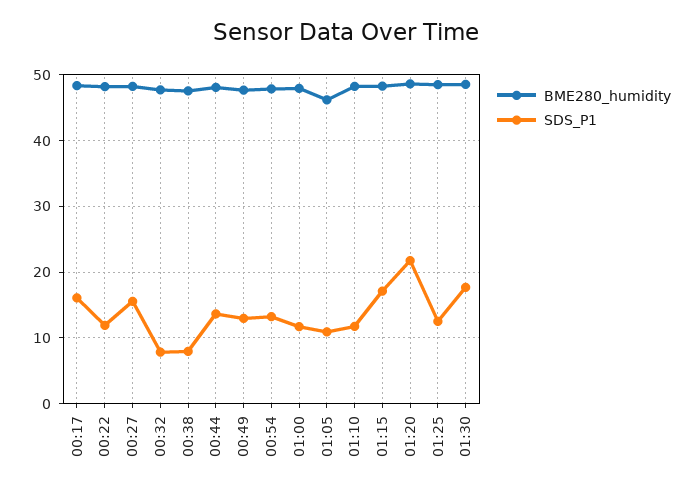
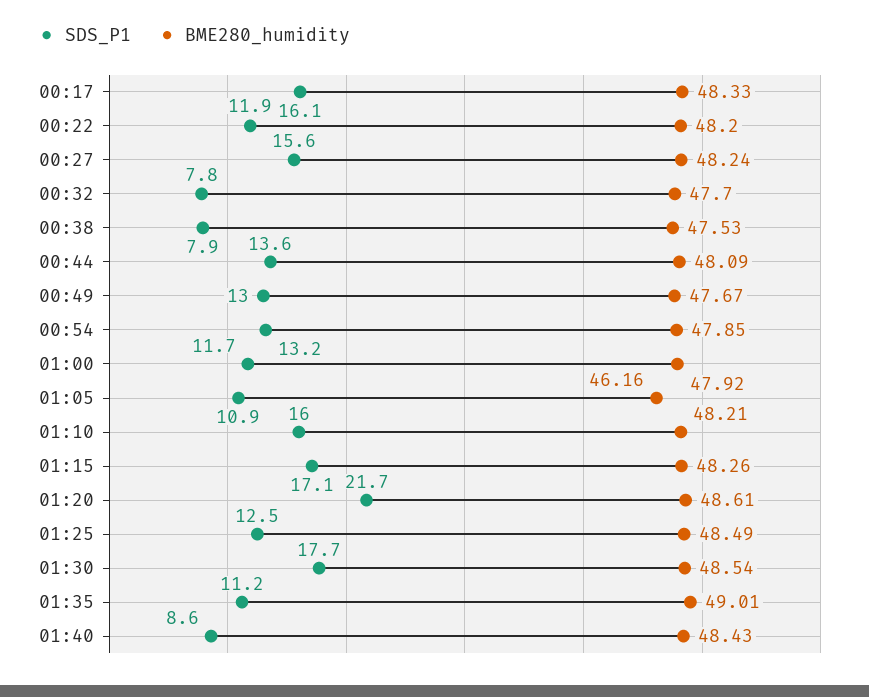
SDS_P1, 01:10: 12 -> 16
SDS_P1, 01:35: none -> 11.2
BME280_humidity, 01:35: none -> 49.01
SDS_P1, 01:40: none -> 8.6
BME280_humidity, 01:40: none -> 48.43

